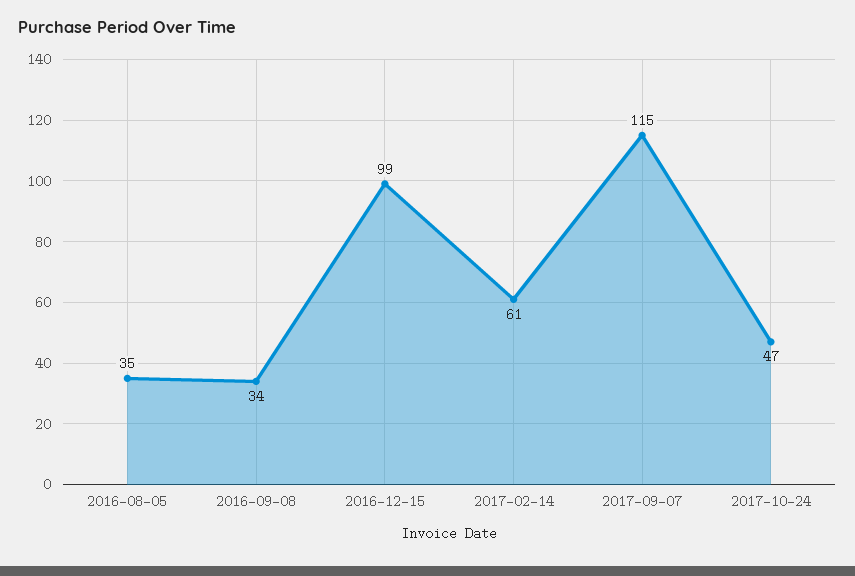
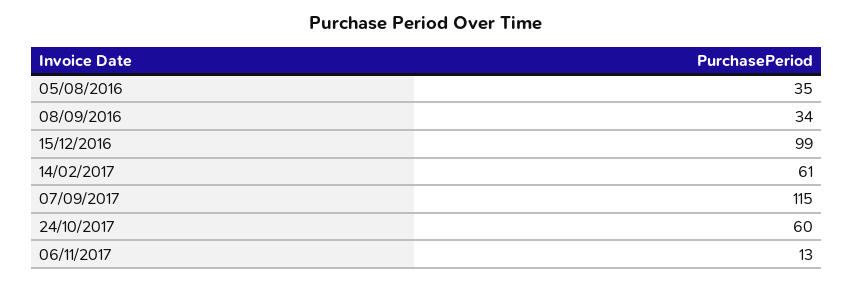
2017-10-24: 47 -> 60
06/11/2017: none -> 13

